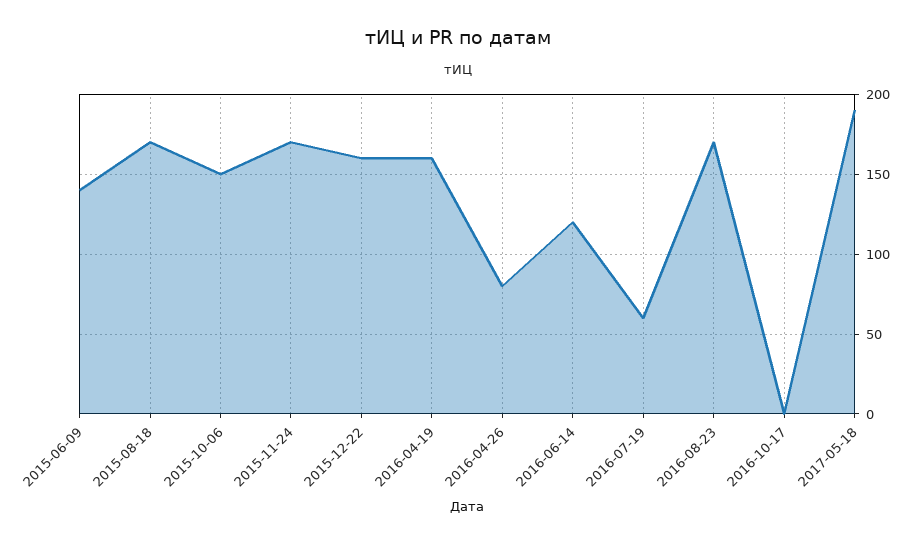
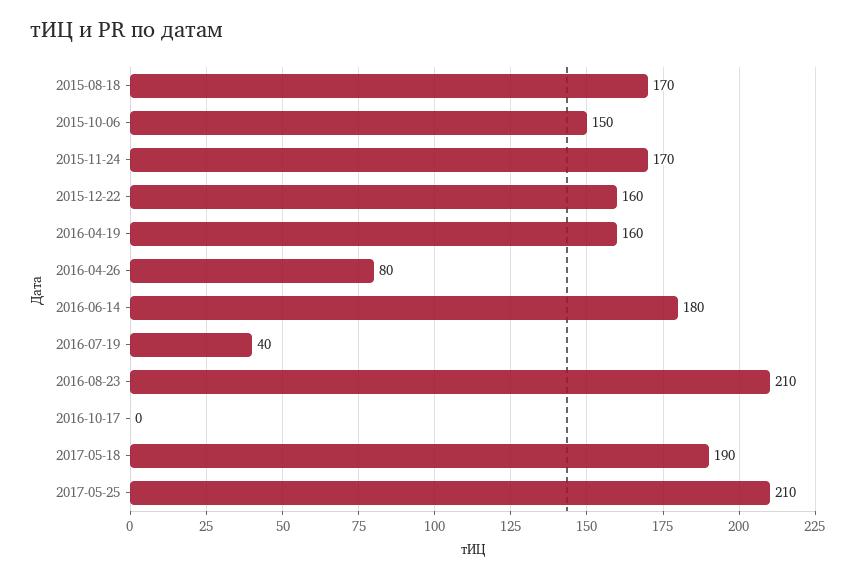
2015-06-09: 140 -> none
2016-06-14: 120 -> 180
2016-07-19: 60 -> 40
2016-08-23: 170 -> 210
2017-05-25: none -> 210

